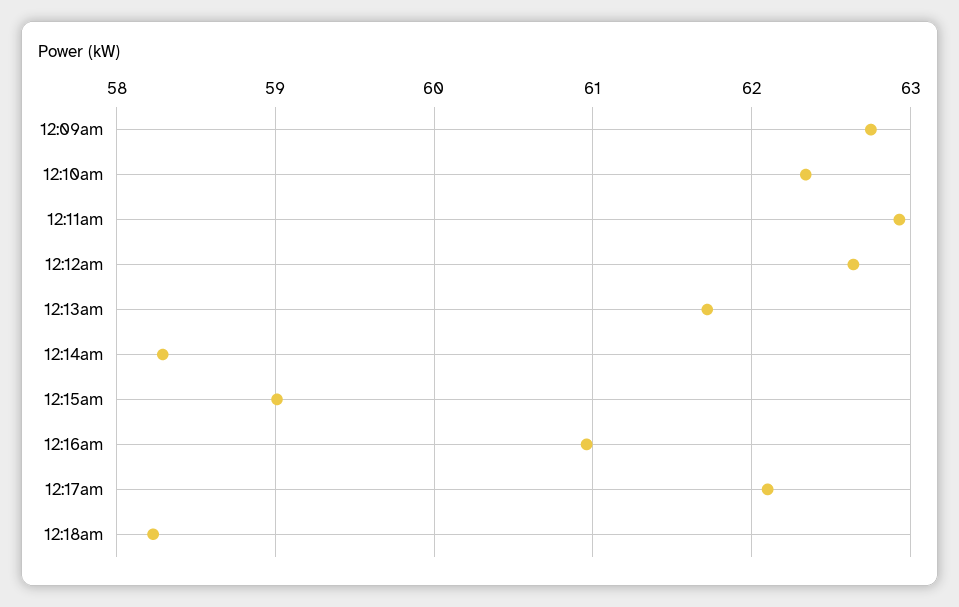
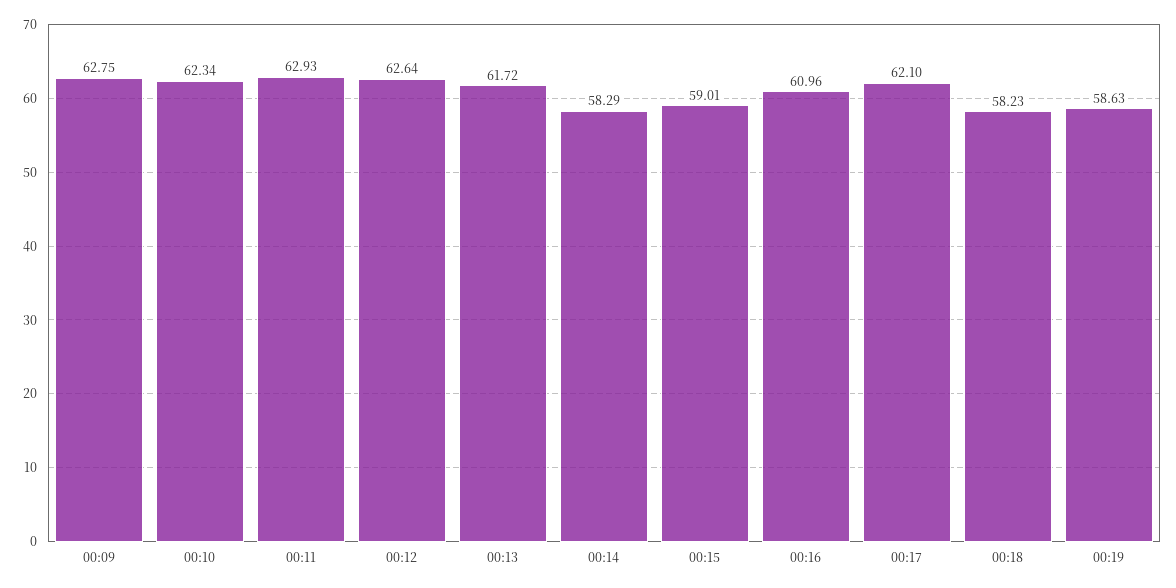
00:19: none -> 58.63

